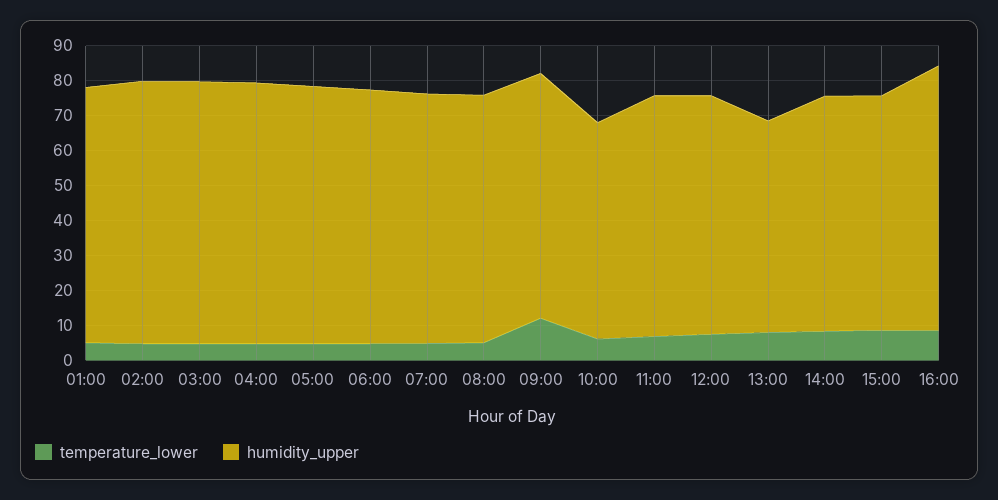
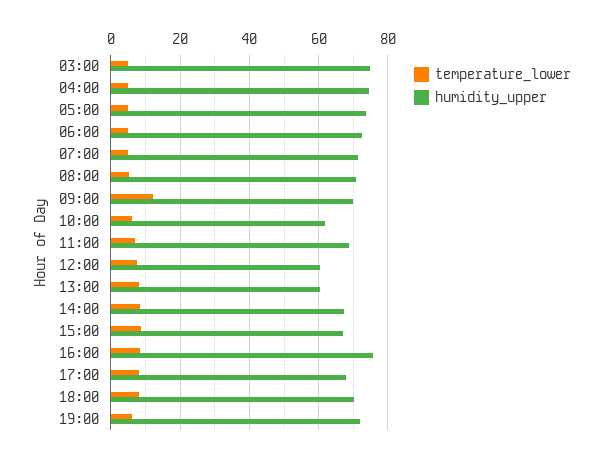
temperature_lower, 01:00: 5 -> none
humidity_upper, 01:00: 72.5 -> none
temperature_lower, 02:00: 5 -> none
humidity_upper, 02:00: 75 -> none
humidity_upper, 12:00: 67.5 -> 60
temperature_lower, 17:00: none -> 8
humidity_upper, 17:00: none -> 68
temperature_lower, 18:00: none -> 8
humidity_upper, 18:00: none -> 70
temperature_lower, 19:00: none -> 6
humidity_upper, 19:00: none -> 72

